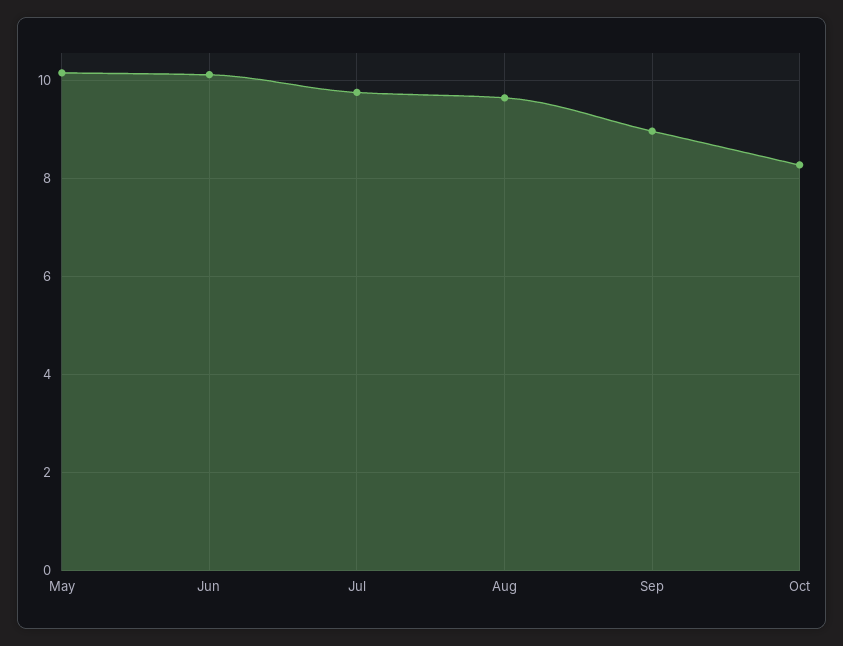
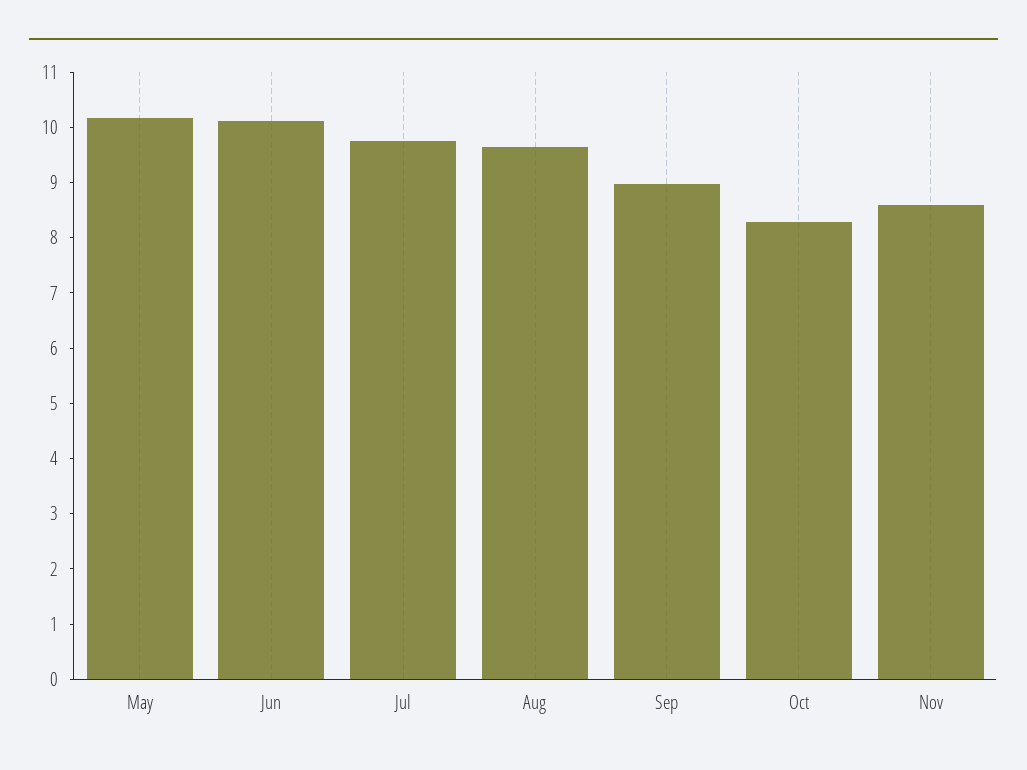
Nov: none -> 8.6

